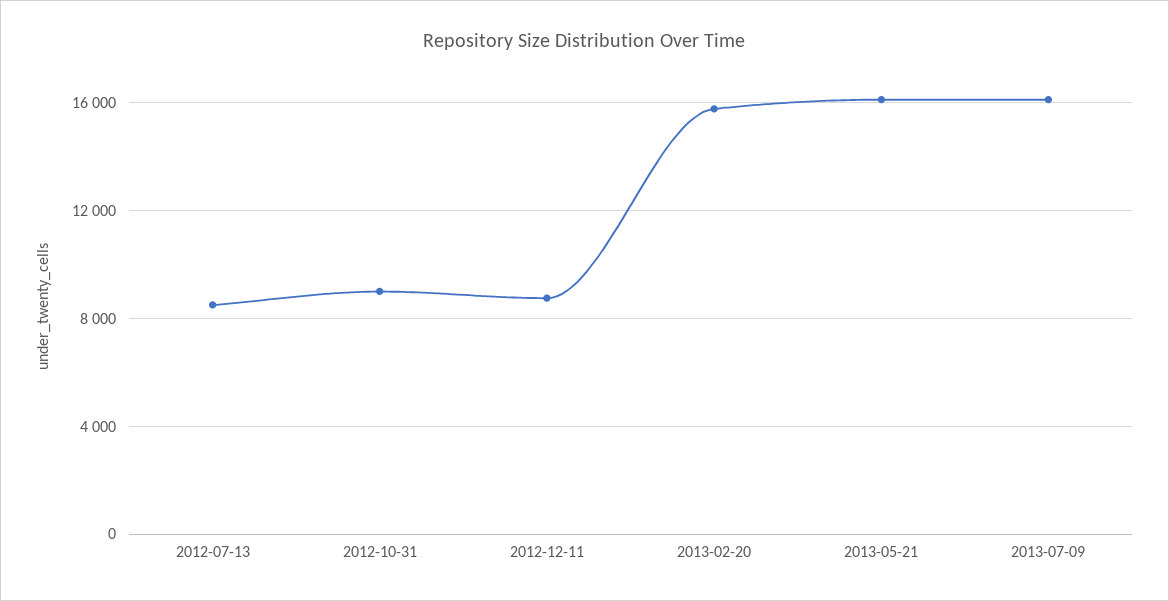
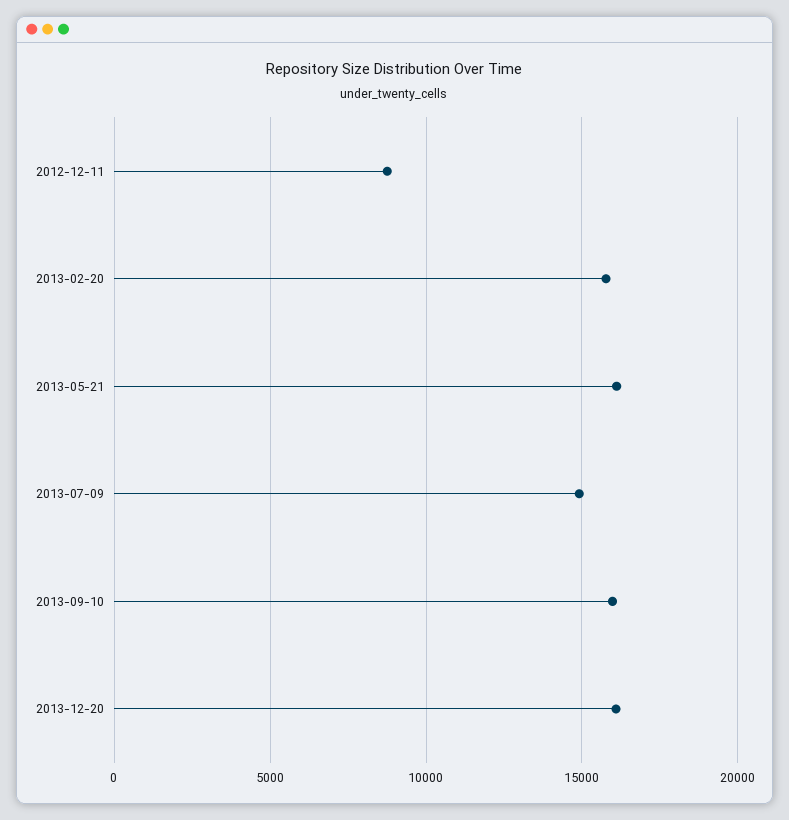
2012-07-13: 8500 -> none
2012-10-31: 9000 -> none
2013-07-09: 16000 -> 15000
2013-09-10: none -> 16000
2013-12-20: none -> 16000

